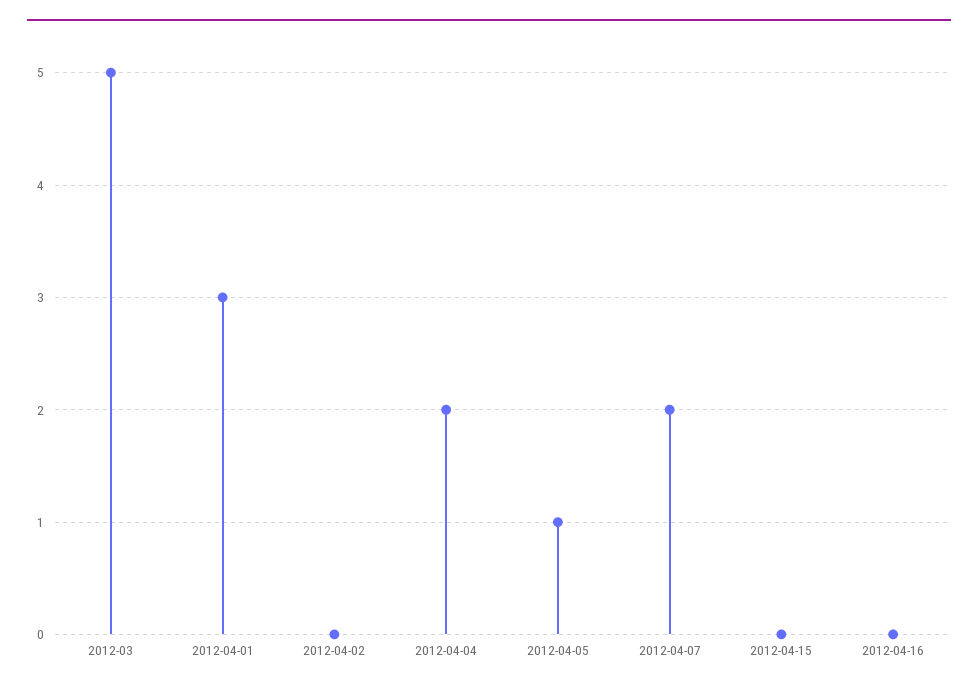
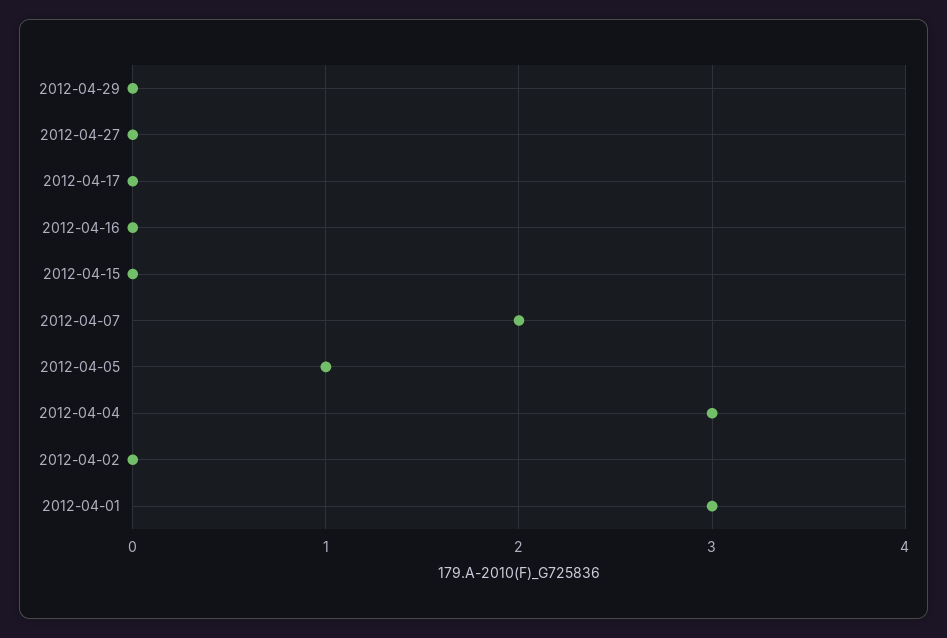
2012-03: 5 -> none
2012-04-04: 2 -> 3
2012-04-29: none -> 0
2012-04-27: none -> 0
2012-04-17: none -> 0

